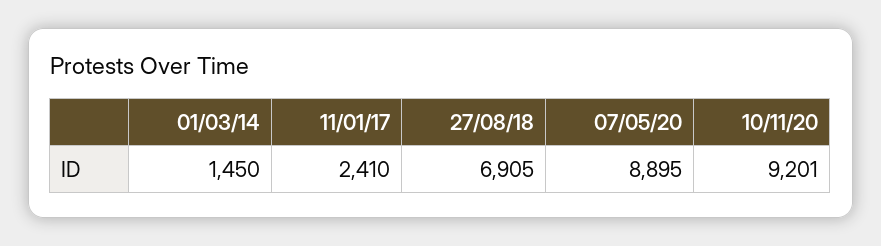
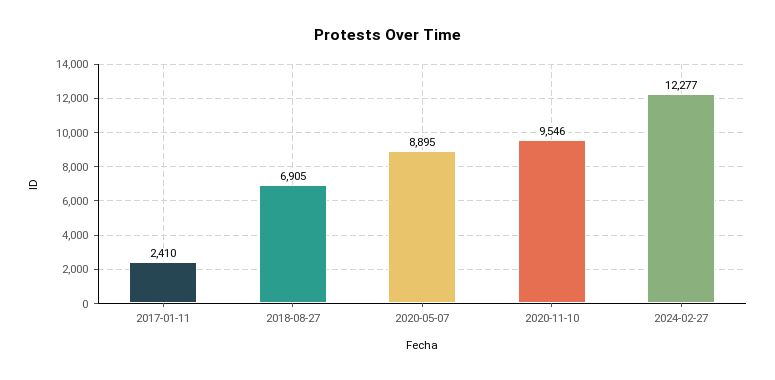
01/03/14: 1450 -> none
10/11/20: 9201 -> 9546
2024-02-27: none -> 12277

